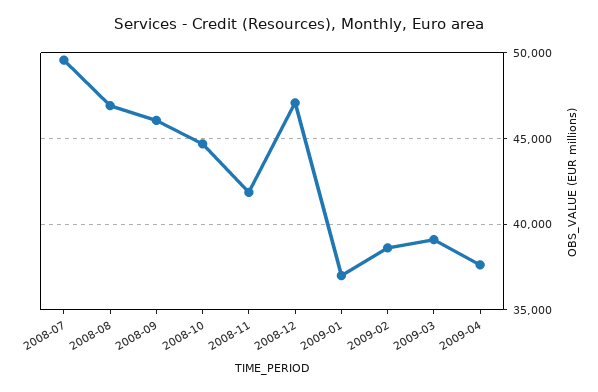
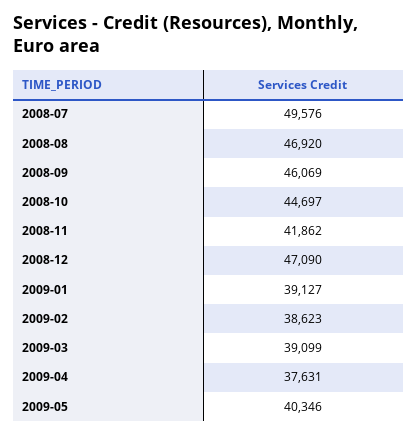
2009-01: 37000 -> 39127
2009-05: none -> 40346

